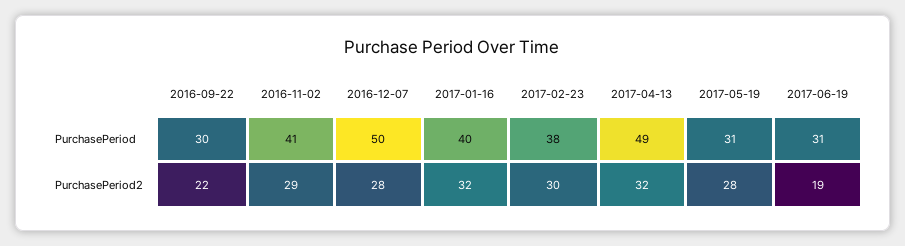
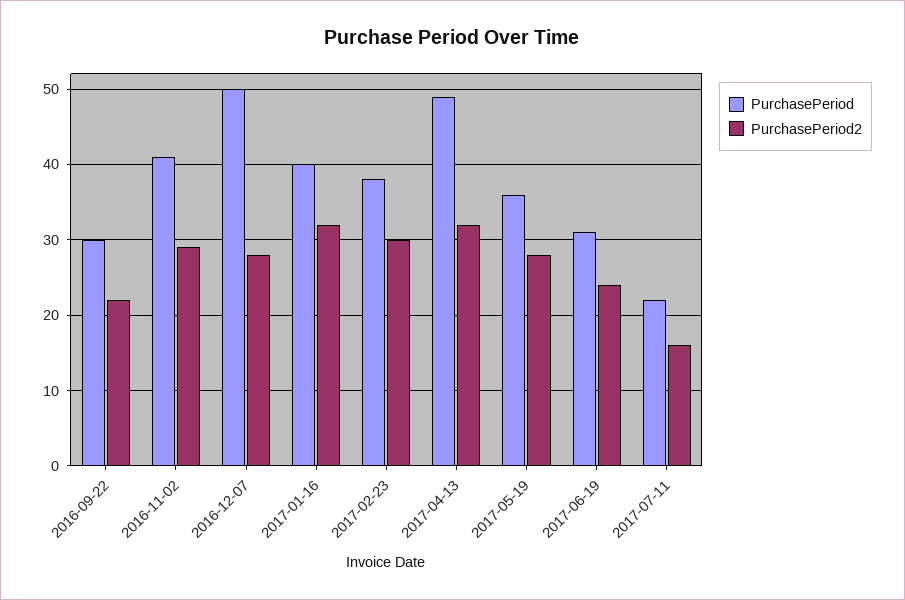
PurchasePeriod, 2017-05-19: 31 -> 36
PurchasePeriod2, 2017-06-19: 19 -> 24
PurchasePeriod, 2017-07-11: none -> 22
PurchasePeriod2, 2017-07-11: none -> 16

